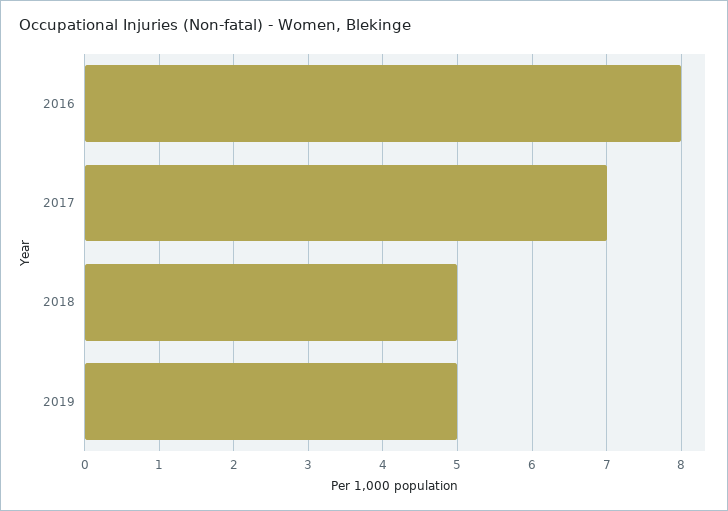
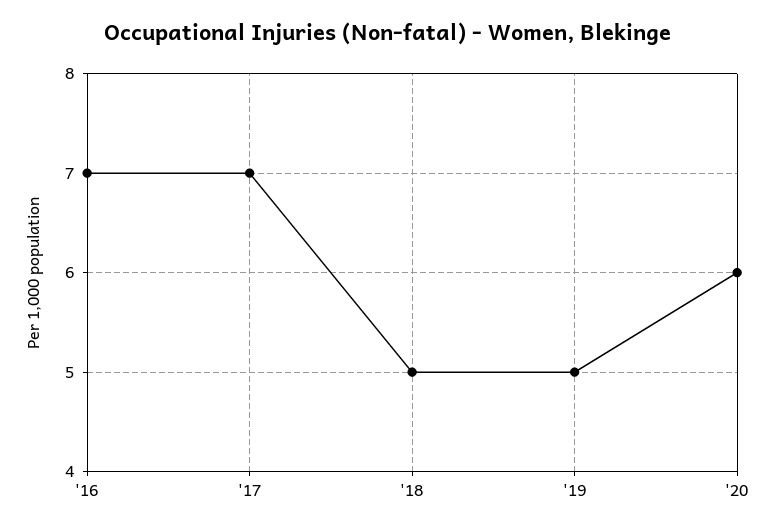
2016: 8 -> 7
'20: none -> 6

